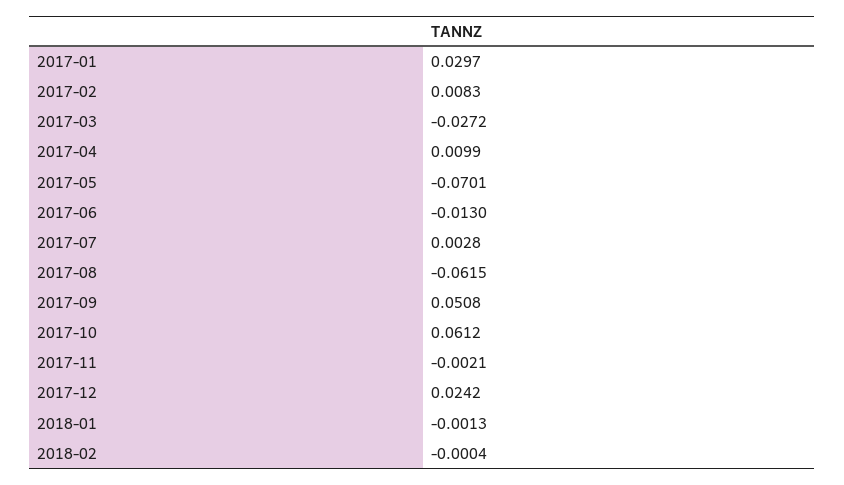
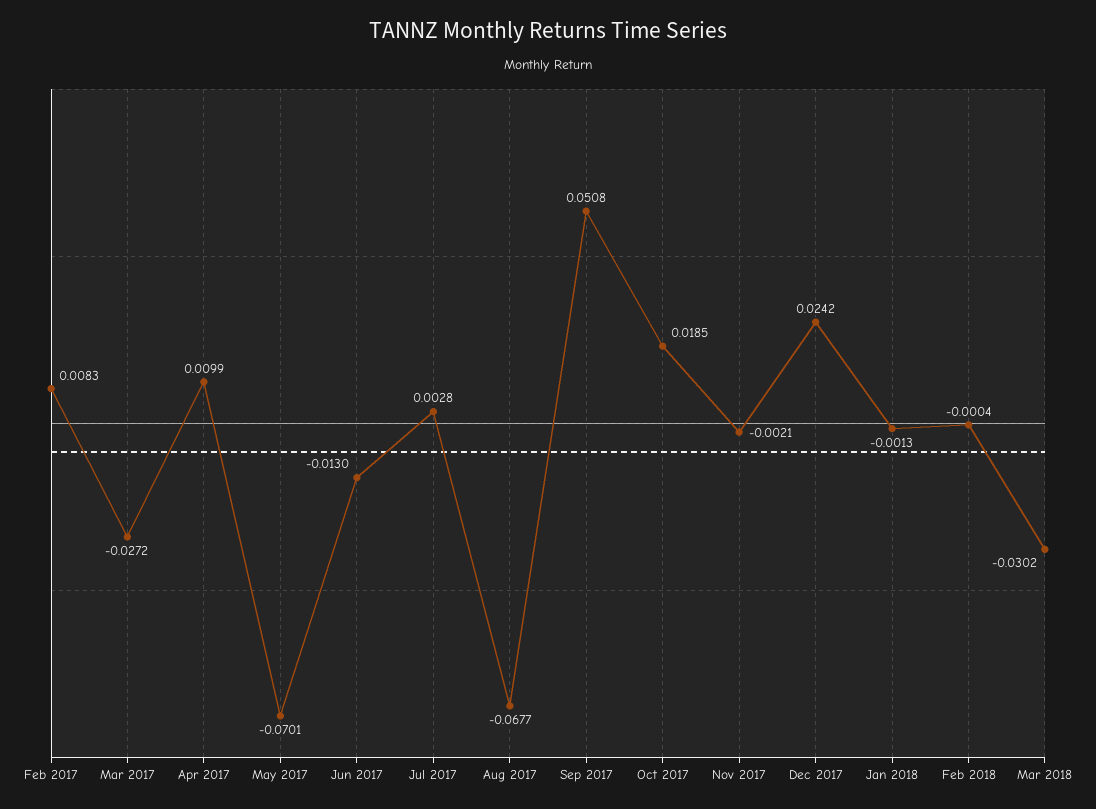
2017-01: 0.0297 -> none
2017-08: -0.0615 -> -0.0677
2017-10: 0.0612 -> 0.0185
Mar 2018: none -> -0.0302

